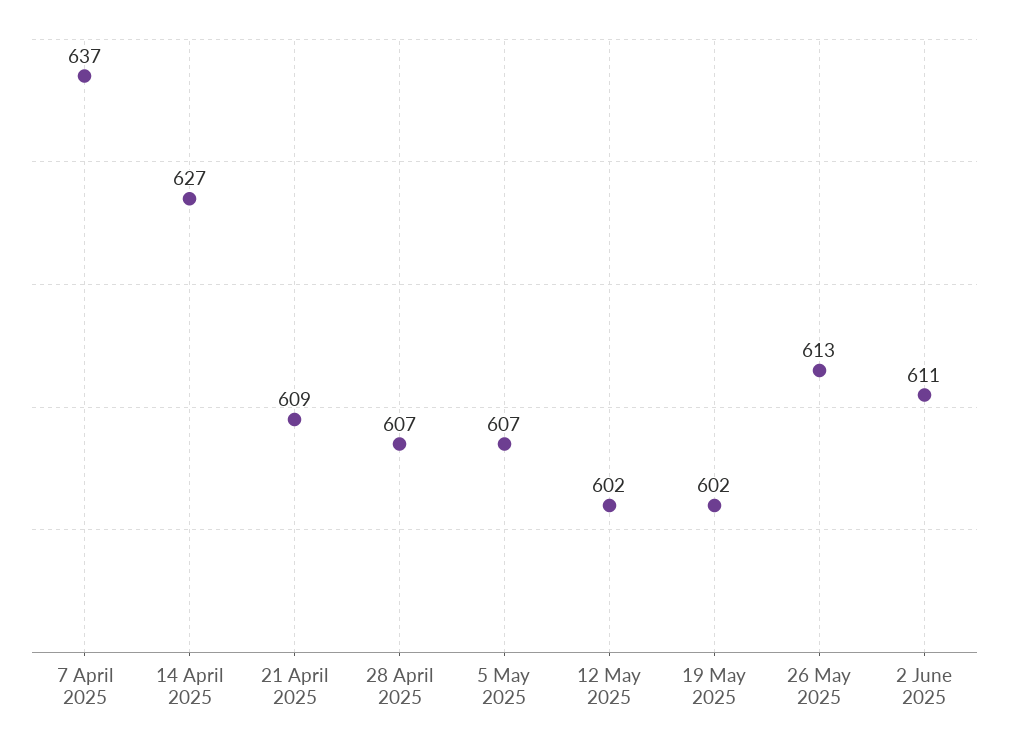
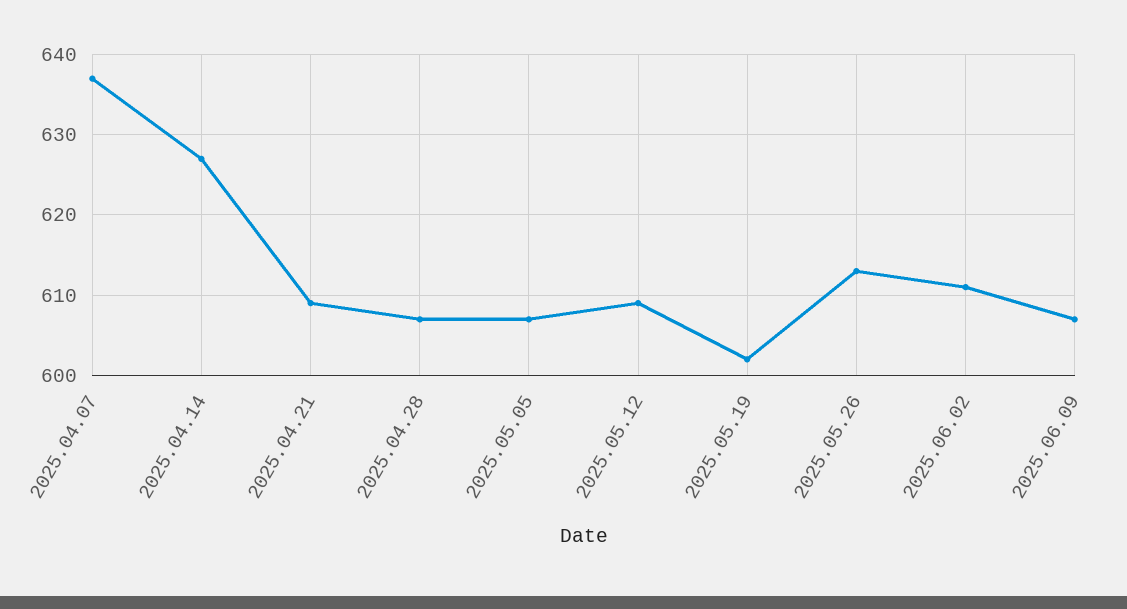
12 May 2025: 602 -> 609
2025.06.09: none -> 607

